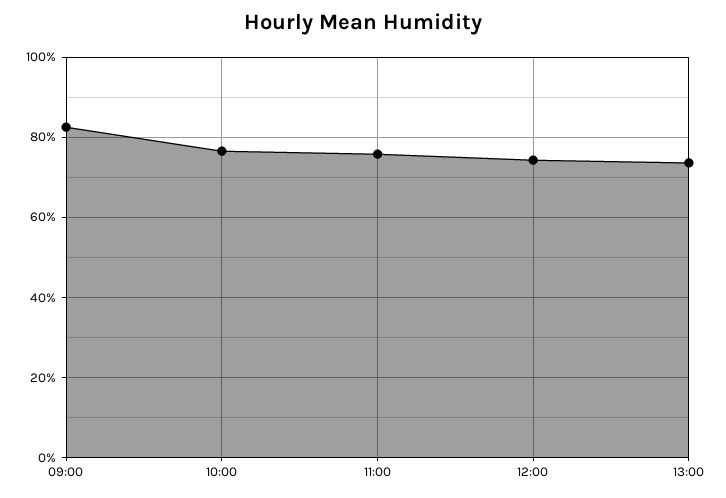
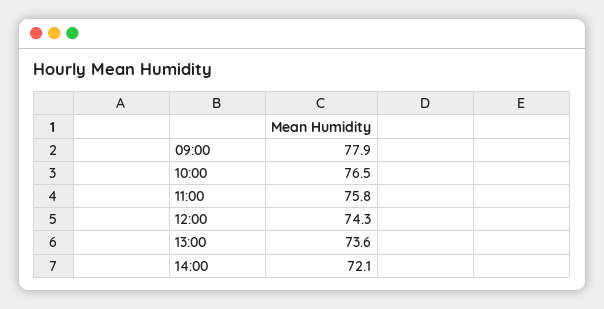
09:00: 82 -> 77.9
14:00: none -> 72.1

